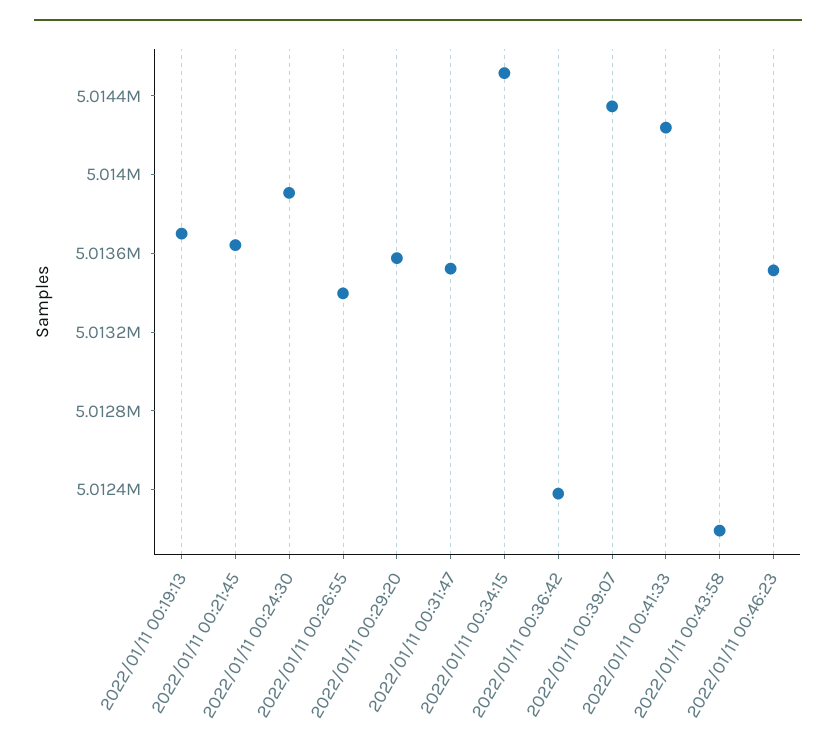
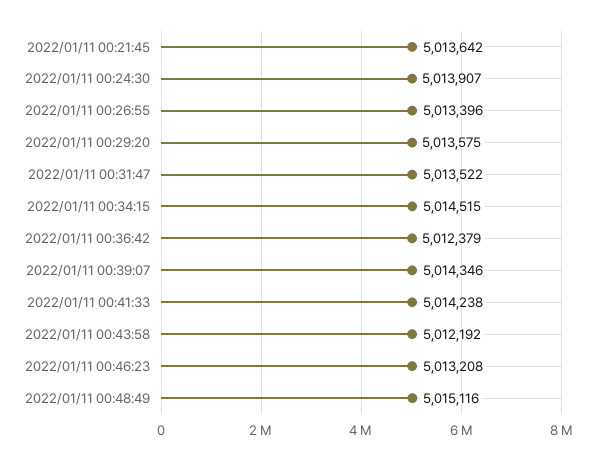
2022/01/11 00:19:13: 5013700 -> none
2022/01/11 00:46:23: 5013500 -> 5013208
2022/01/11 00:48:49: none -> 5015116

